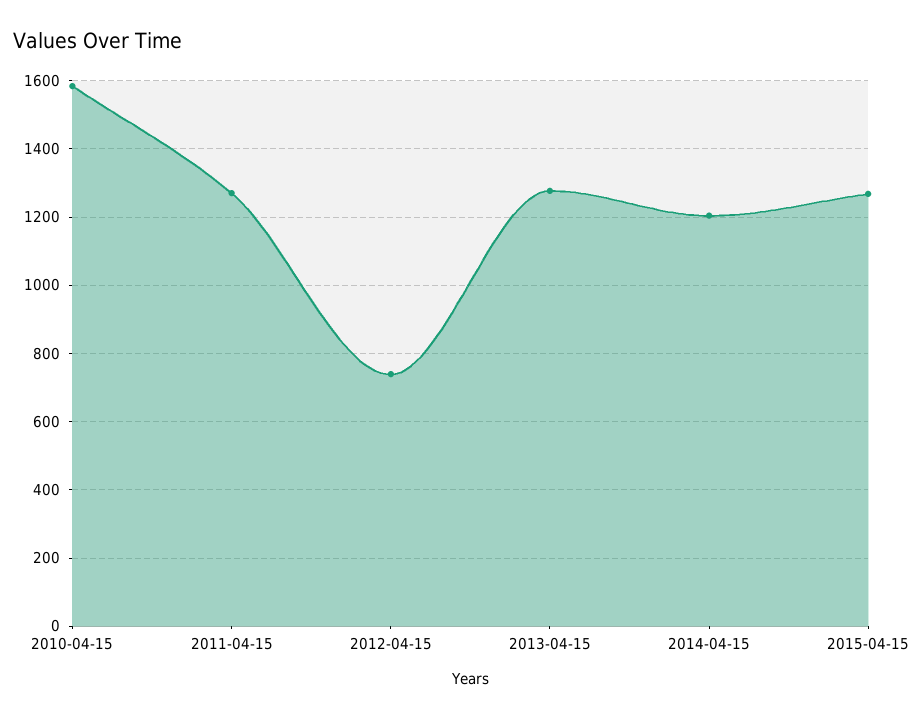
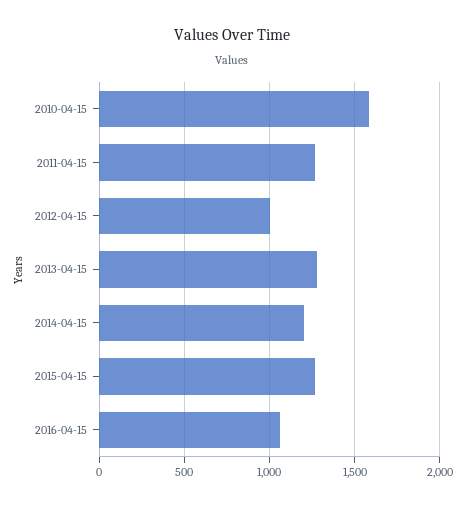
2012-04-15: 740 -> 1000
2016-04-15: none -> 1050

